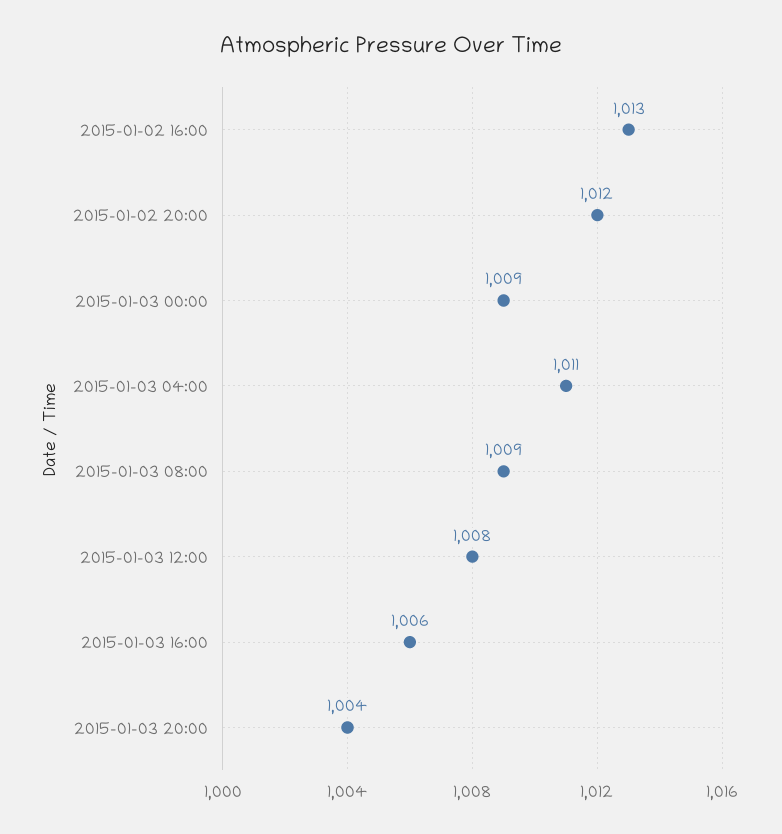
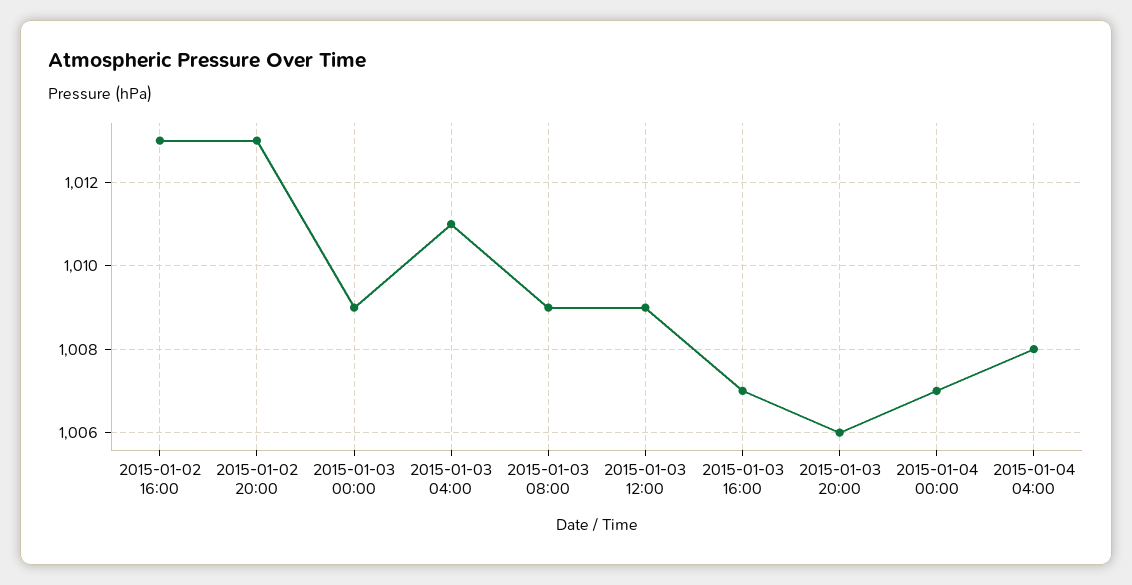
2015-01-02 20:00: 1012 -> 1013
2015-01-03 12:00: 1008 -> 1009
2015-01-03 16:00: 1006 -> 1007
2015-01-03 20:00: 1004 -> 1006
2015-01-04 00:00: none -> 1007
2015-01-04 04:00: none -> 1008

